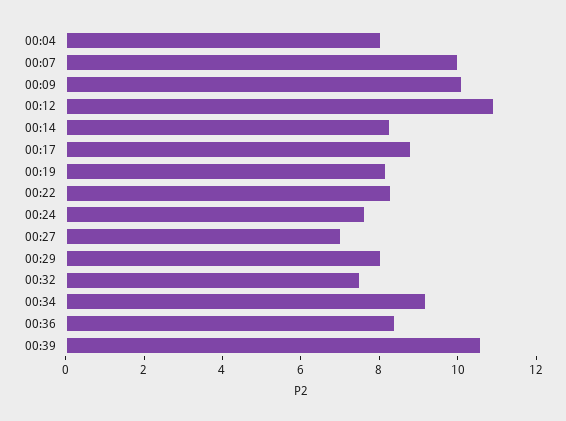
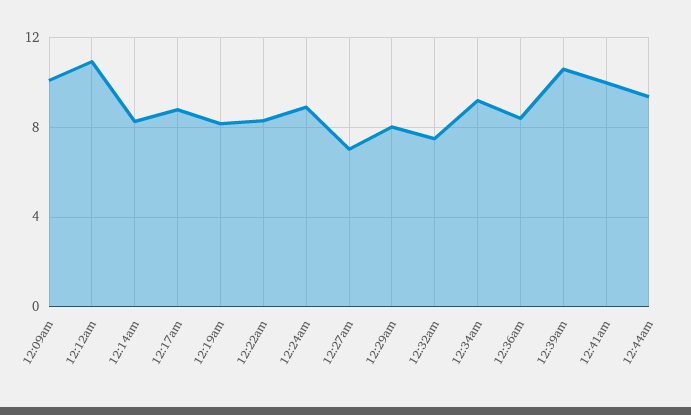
00:04: 8 -> none
00:07: 10 -> none
00:24: 7.5 -> 9
12:41am: none -> 10
12:44am: none -> 9.5

